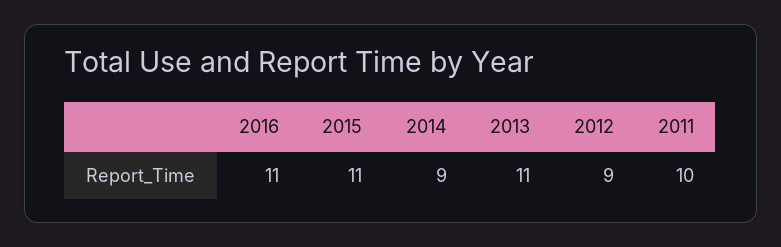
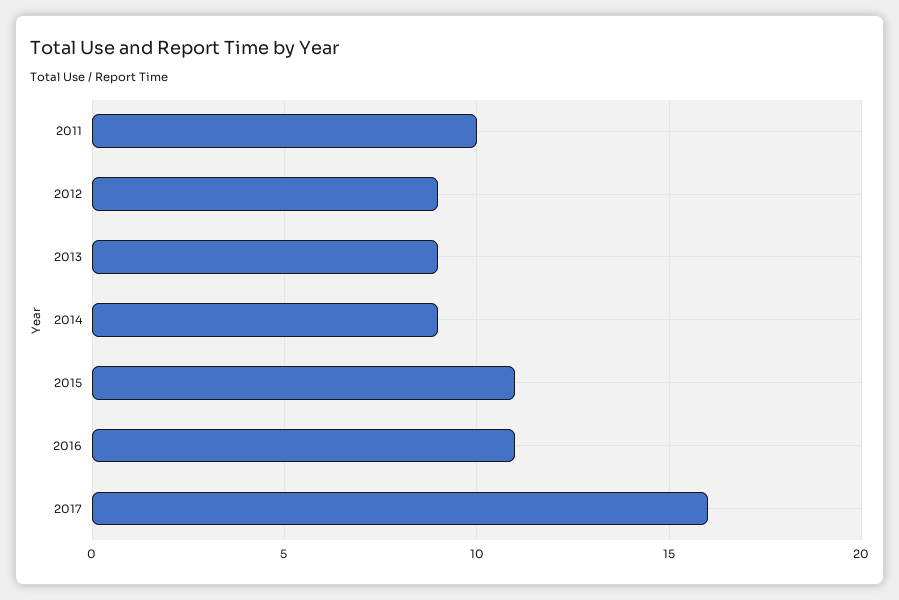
2013: 11 -> 9
2017: none -> 16

